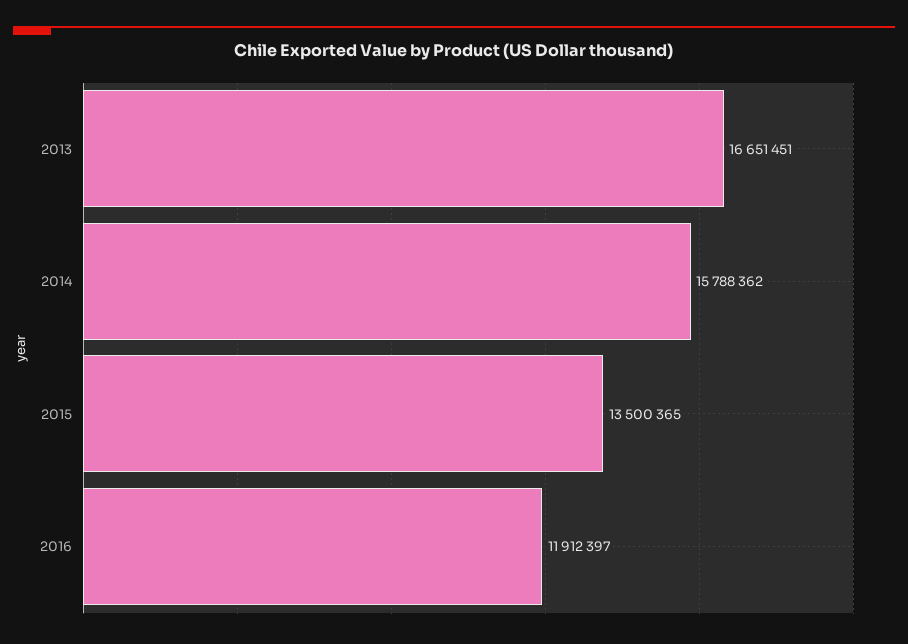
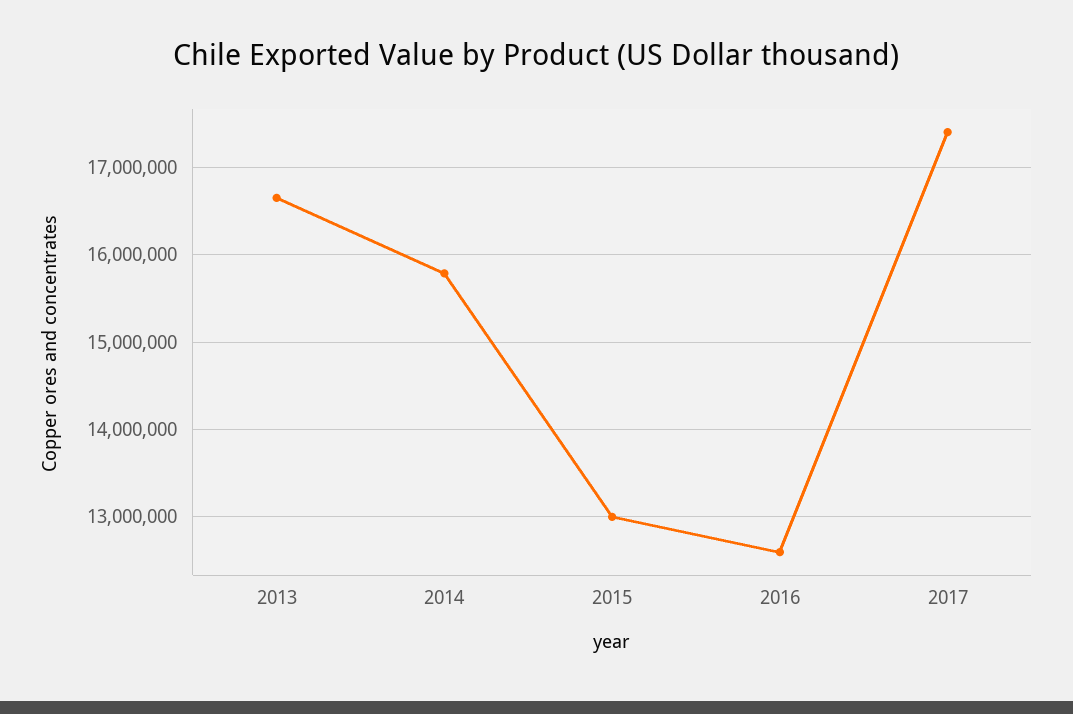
2015: 13500365 -> 13000000
2016: 11912397 -> 12600000
2017: none -> 17400000

